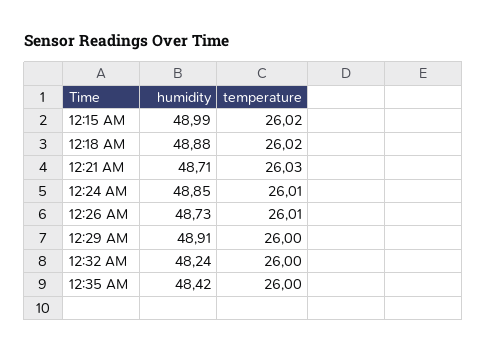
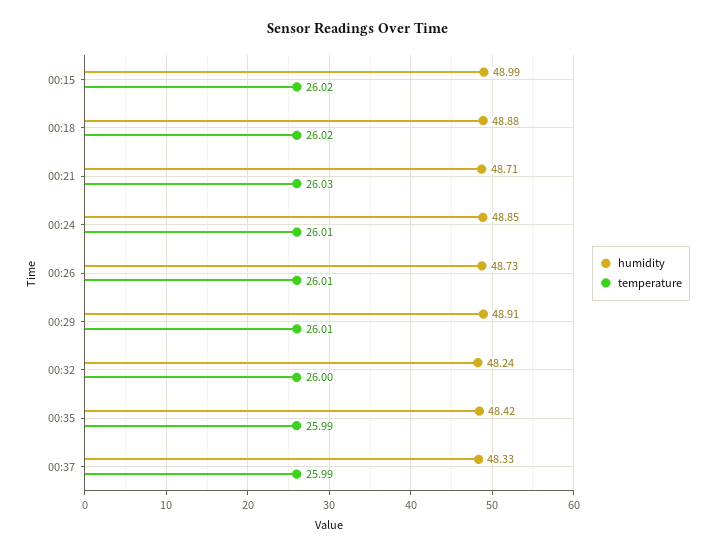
temperature, 12:29 AM: 26 -> 26.01
temperature, 12:35 AM: 26 -> 25.99
humidity, 00:37: none -> 48.33
temperature, 00:37: none -> 25.99

